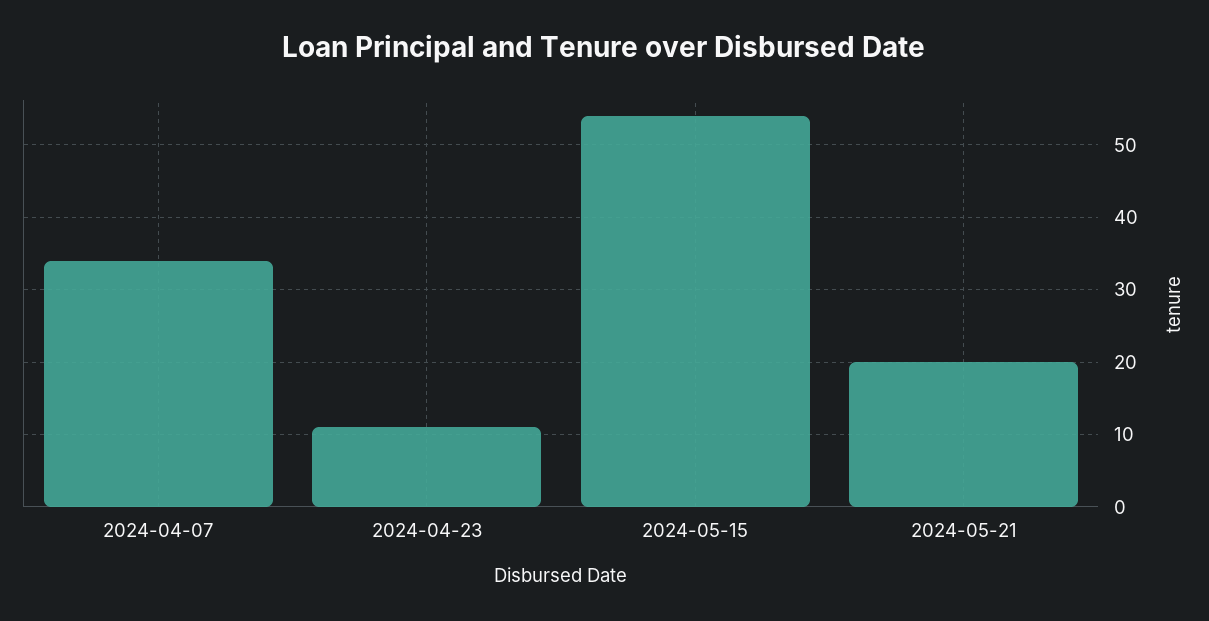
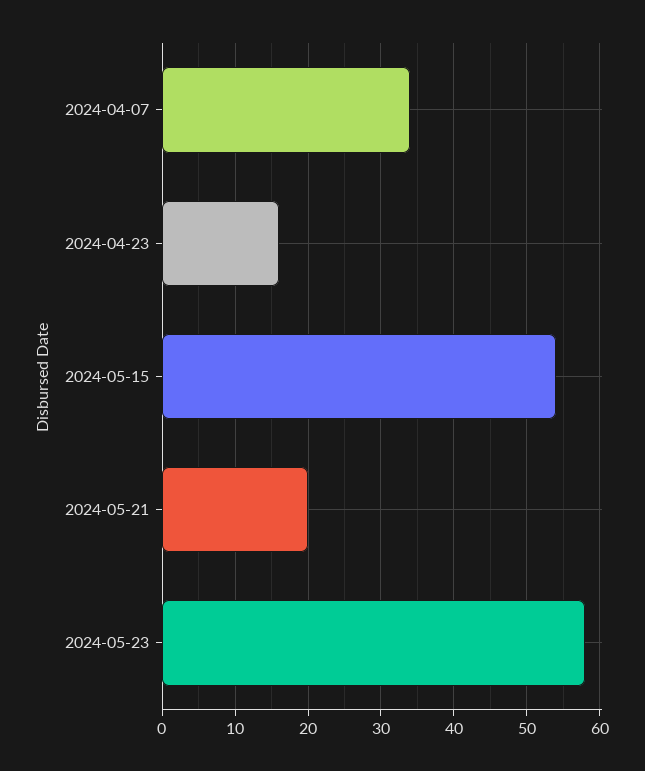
2024-04-23: 11 -> 16
2024-05-23: none -> 58

